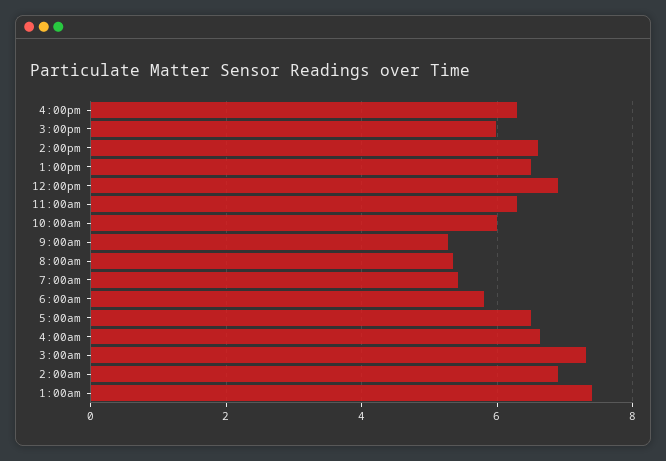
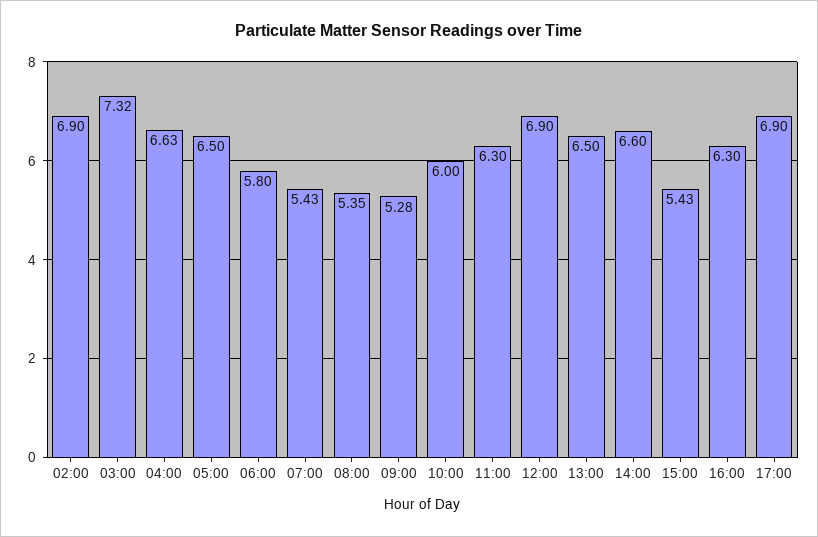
3:00pm: 6 -> 5.43
1:00am: 7.4 -> none
17:00: none -> 6.9

